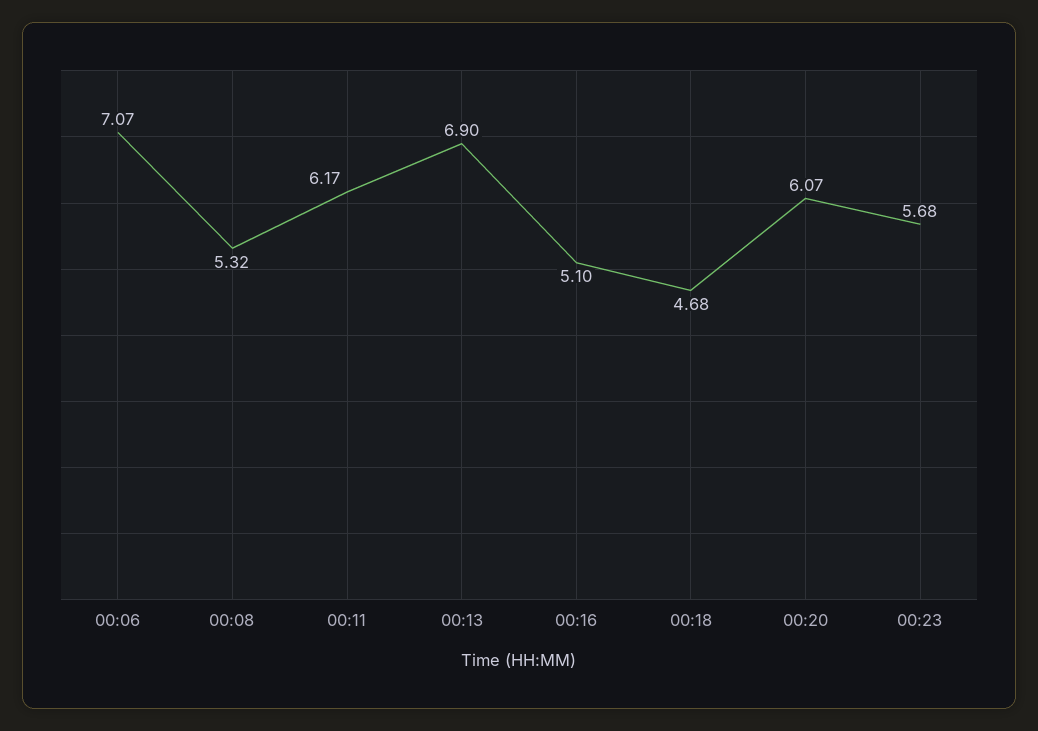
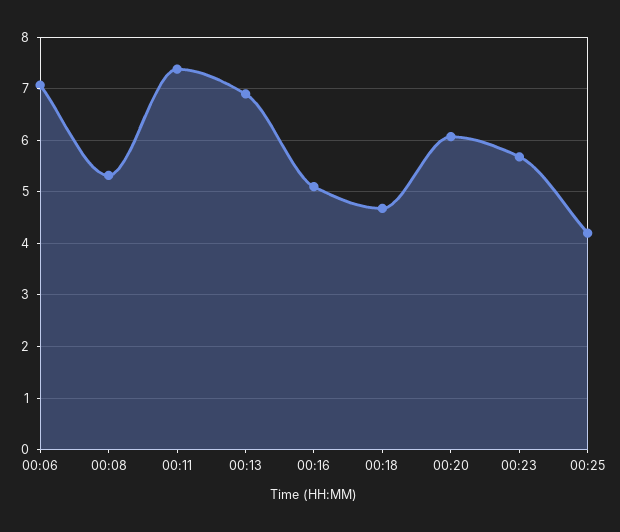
00:11: 6.17 -> 7.4
00:25: none -> 4.2

